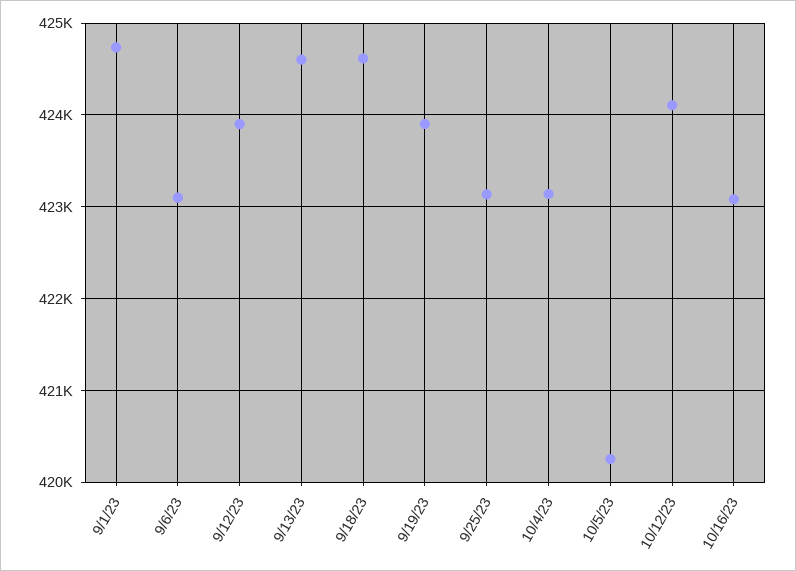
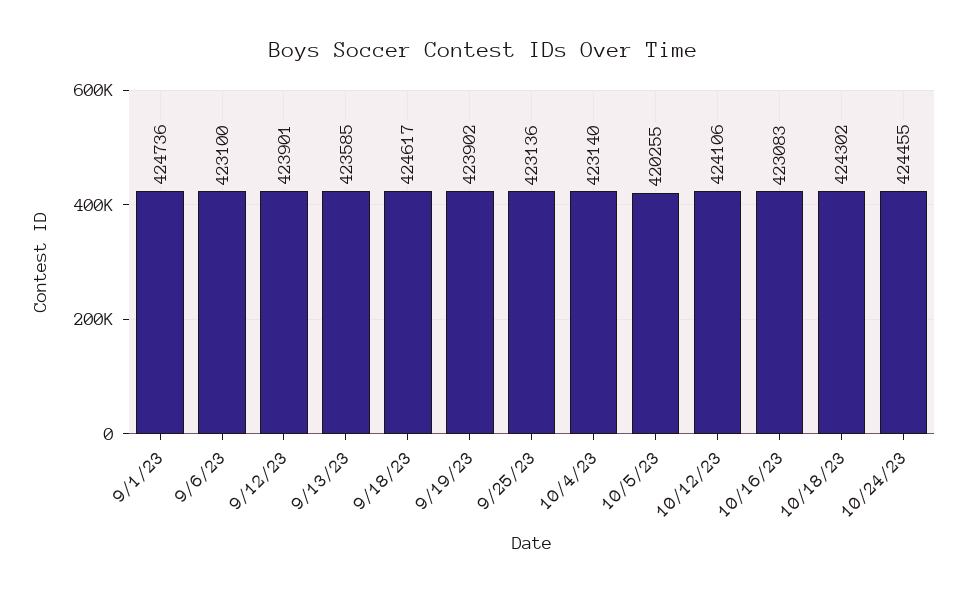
9/13/23: 424600 -> 423585
10/18/23: none -> 424302
10/24/23: none -> 424455

